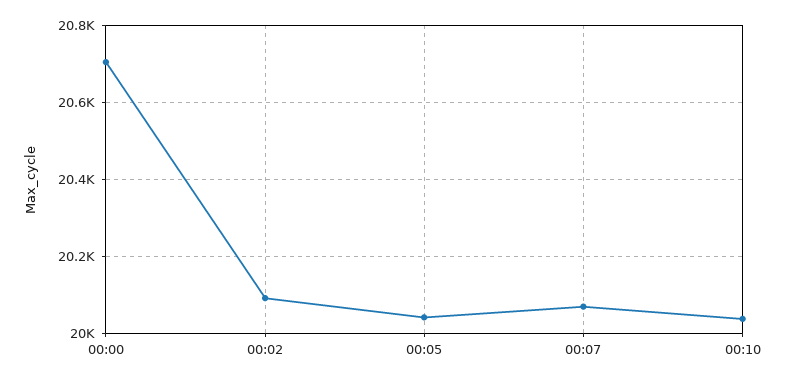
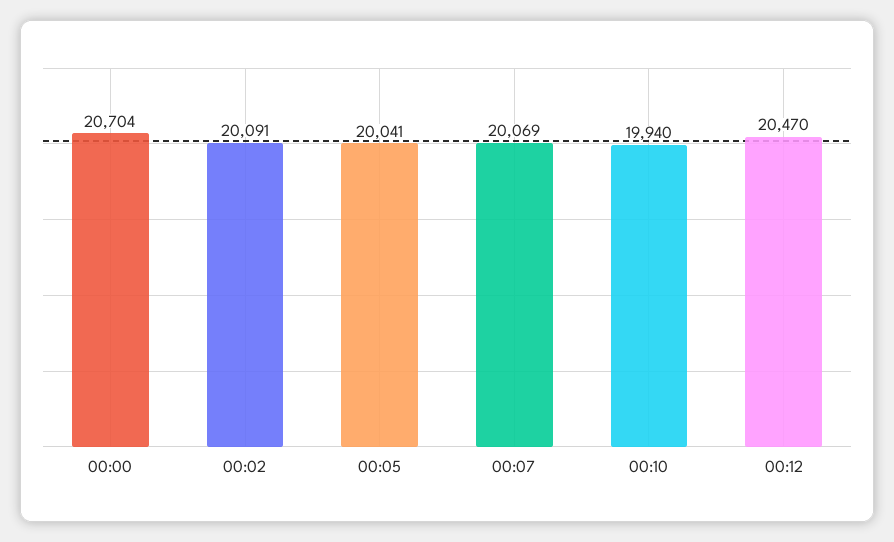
00:10: 20040 -> 19940
00:12: none -> 20470

